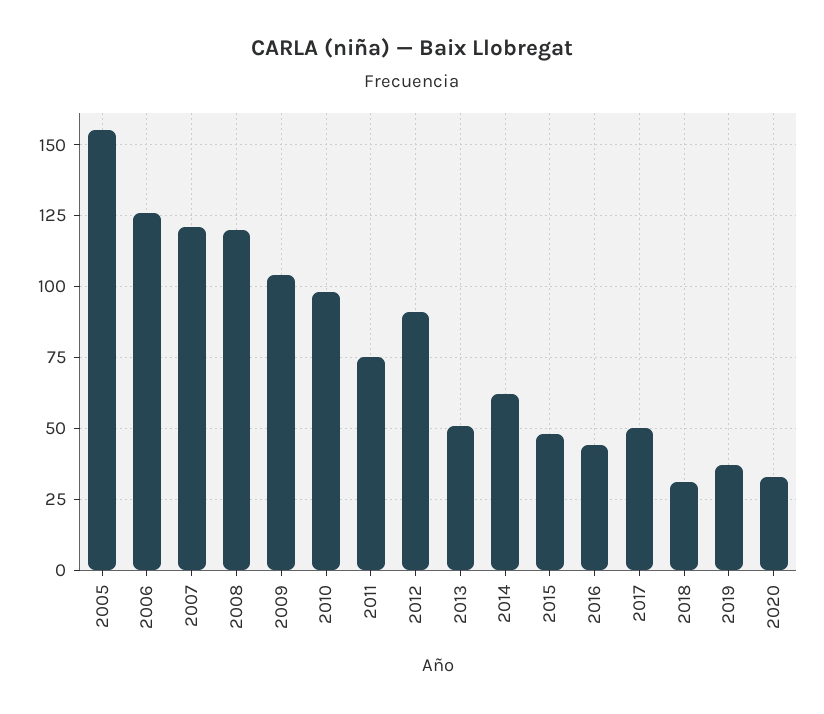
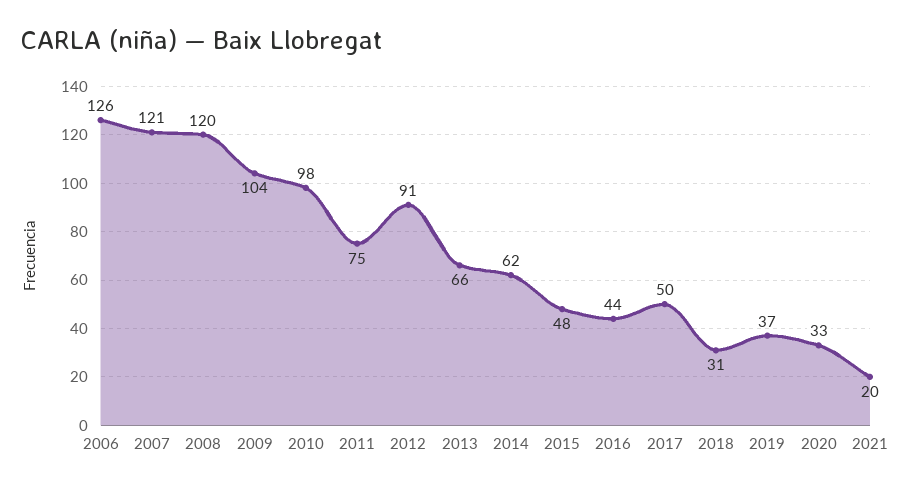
2005: 155 -> none
2013: 50 -> 66
2021: none -> 20

